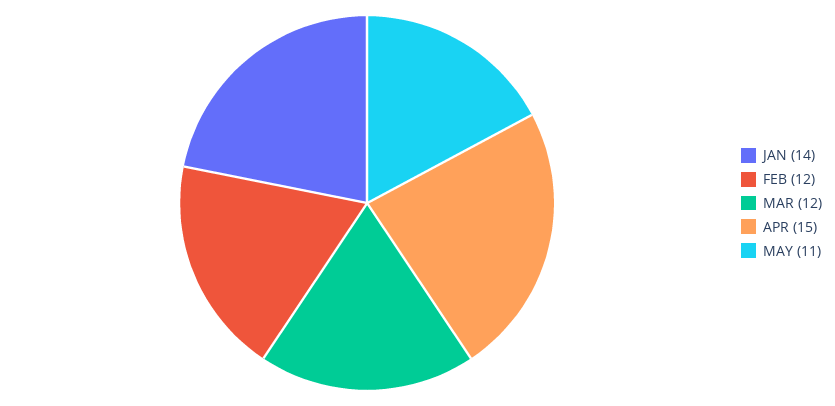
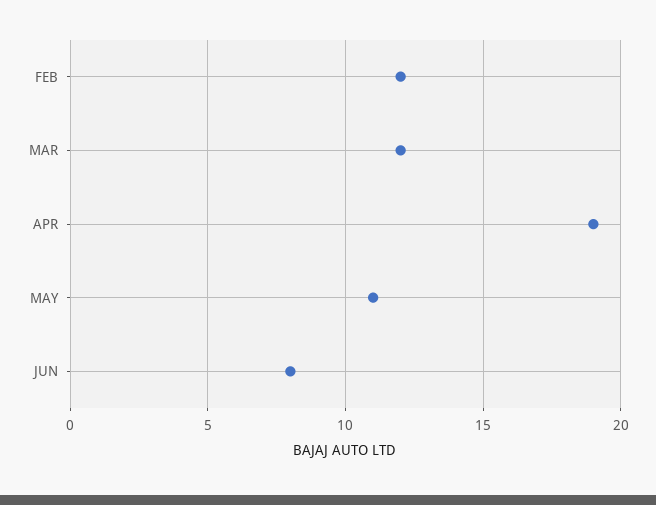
JAN: 14 -> none
APR: 15 -> 19
JUN: none -> 8

